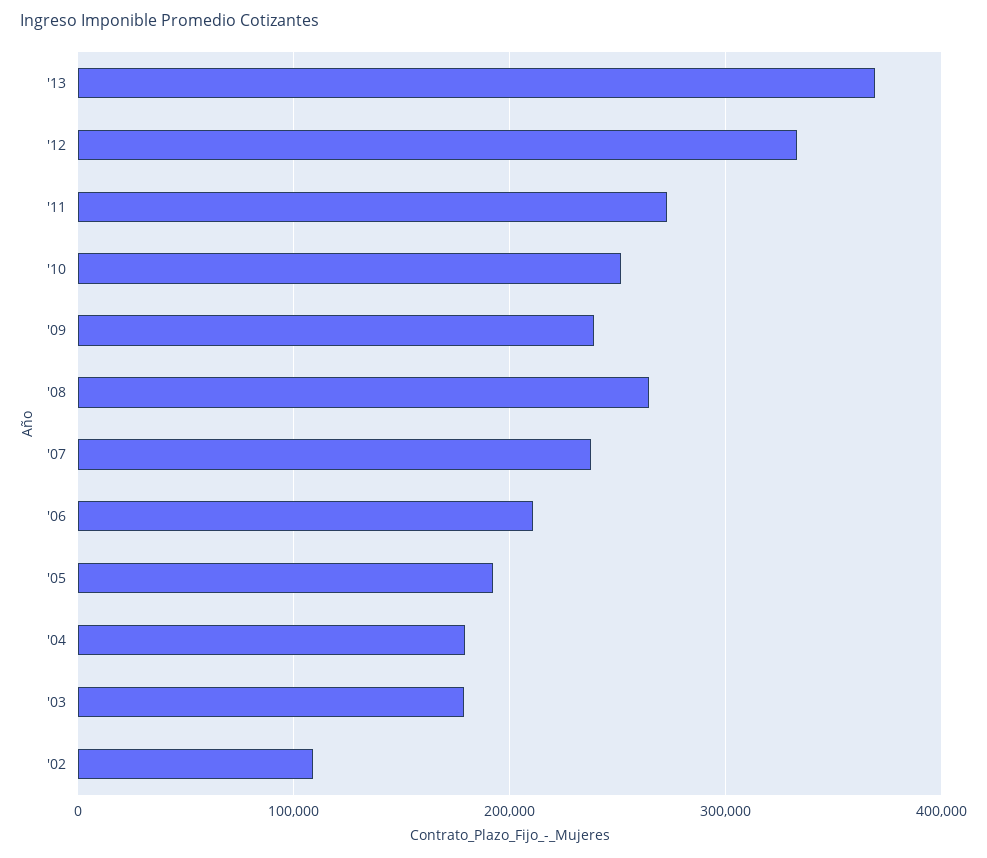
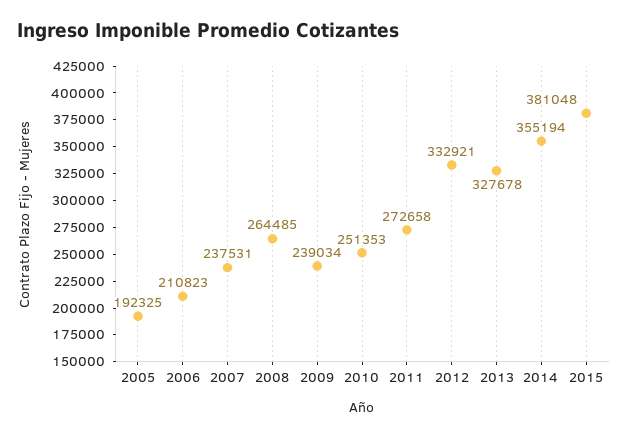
'13: 370000 -> 327678
'04: 180000 -> none
'03: 180000 -> none
'02: 110000 -> none
2014: none -> 355194
2015: none -> 381048

